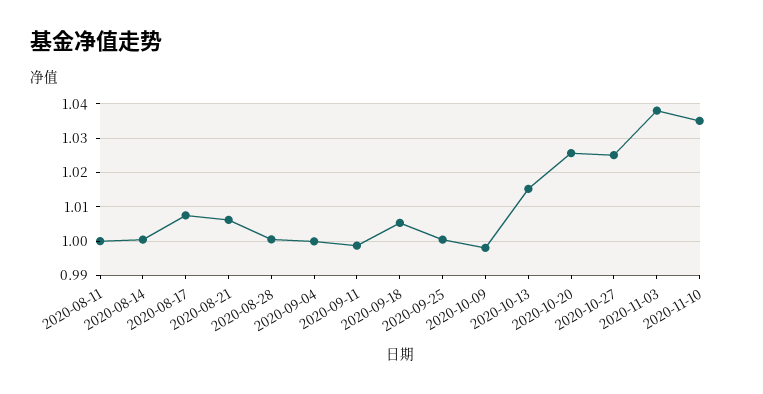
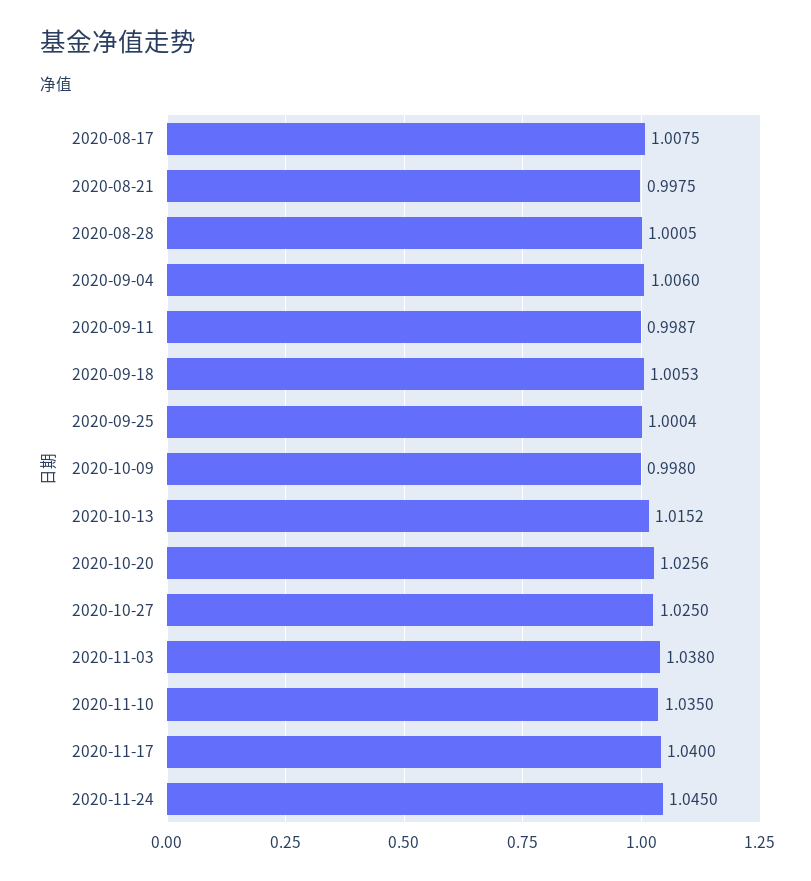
2020-08-11: 1 -> none
2020-08-14: 1 -> none
2020-08-21: 1.006 -> 0.9975
2020-09-04: 1 -> 1.006
2020-11-17: none -> 1.04
2020-11-24: none -> 1.045

